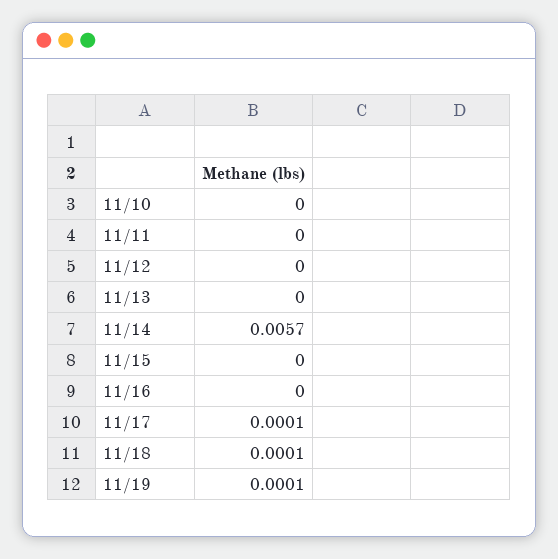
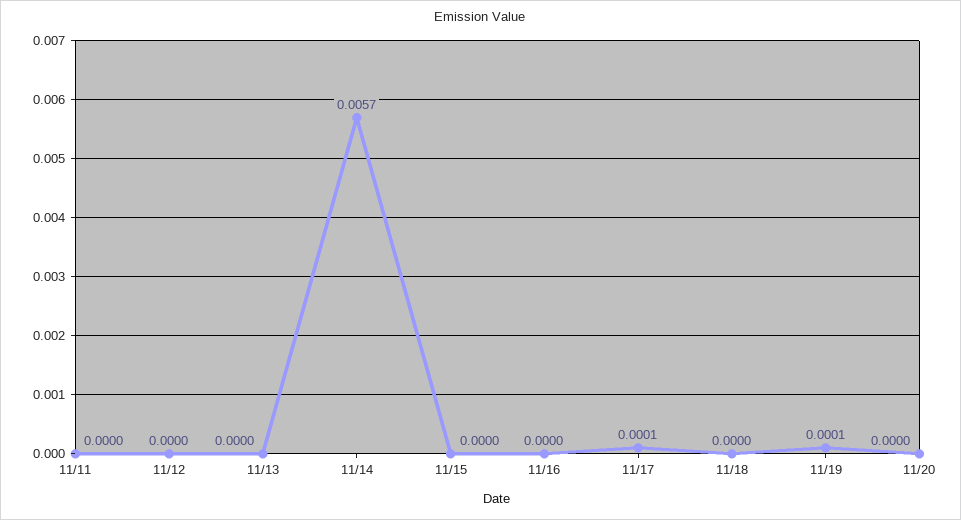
11/10: 0 -> none
11/18: 0.0001 -> 0
11/20: none -> 0

